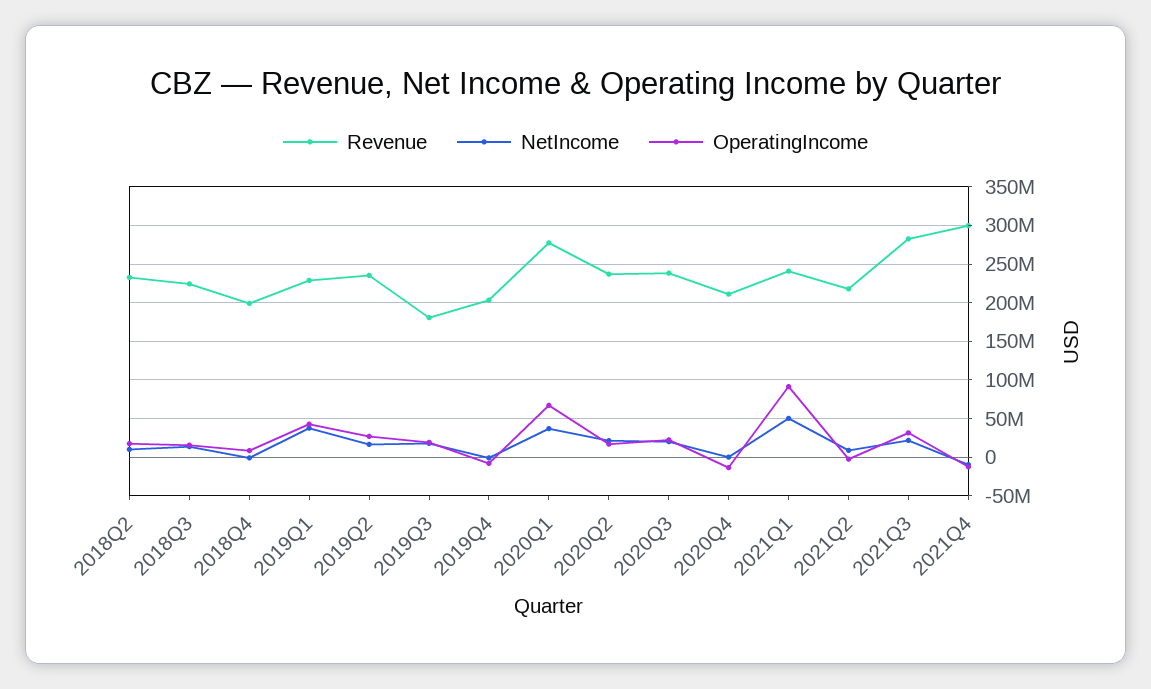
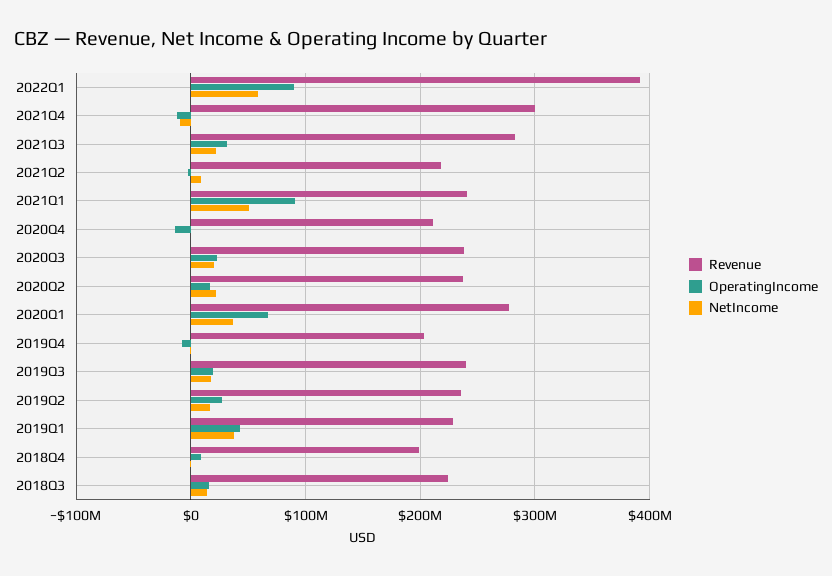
Revenue, 2018Q2: 230000000 -> none
NetIncome, 2018Q2: 10000000 -> none
OperatingIncome, 2018Q2: 20000000 -> none
Revenue, 2019Q3: 180000000 -> 240000000
Revenue, 2022Q1: none -> 390000000
OperatingIncome, 2022Q1: none -> 90000000
NetIncome, 2022Q1: none -> 60000000

